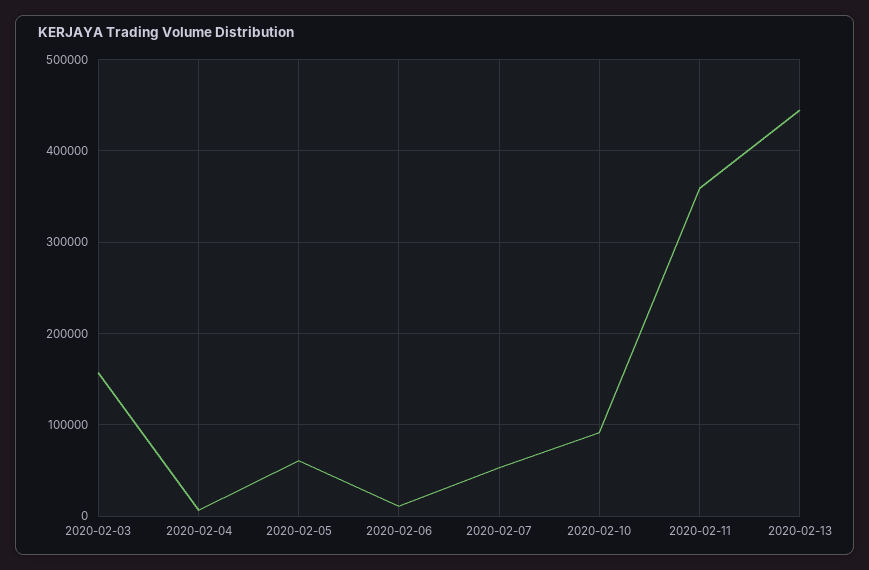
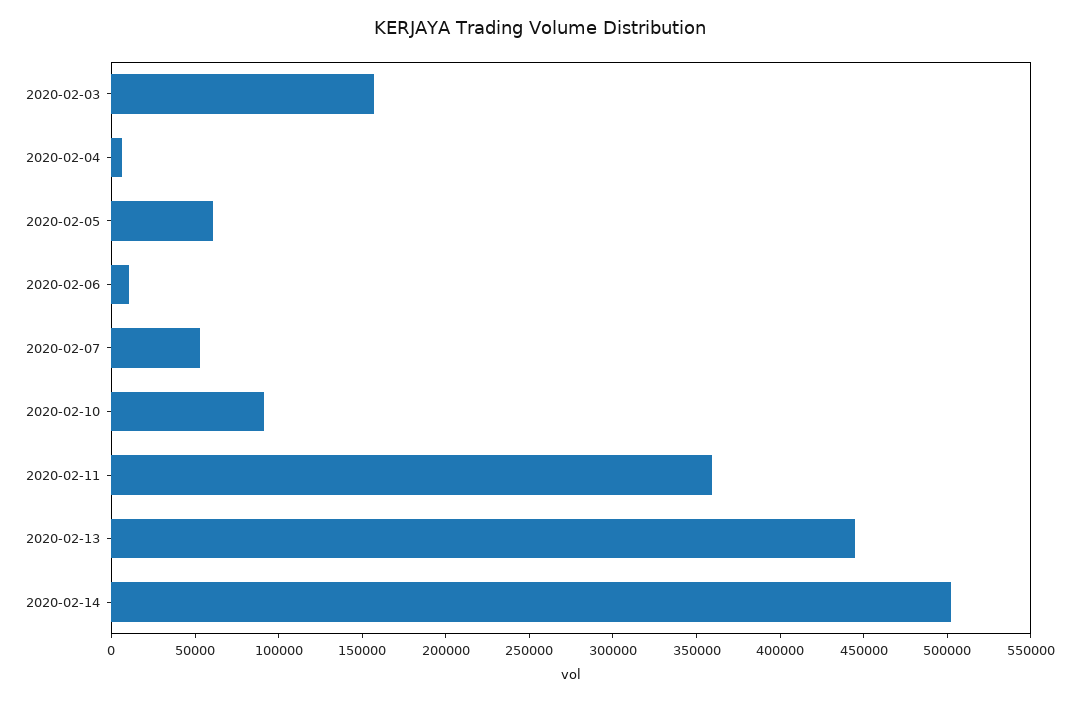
2020-02-14: none -> 500000

